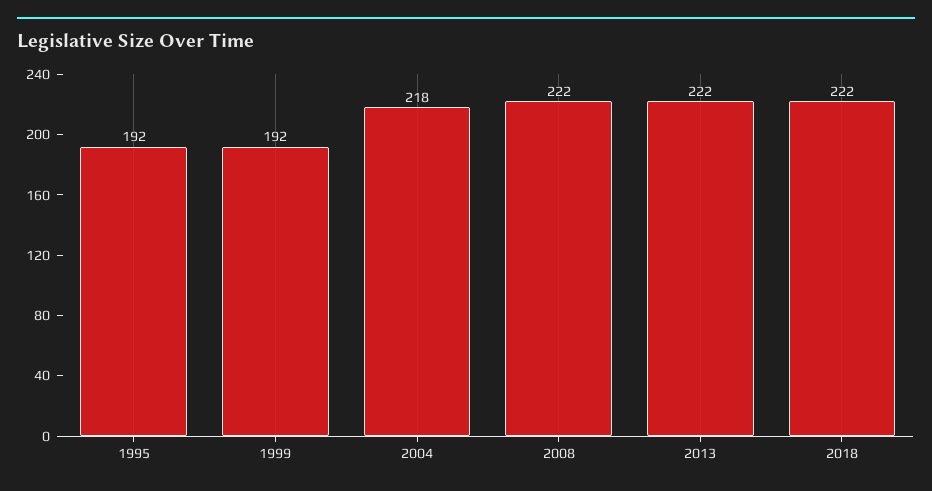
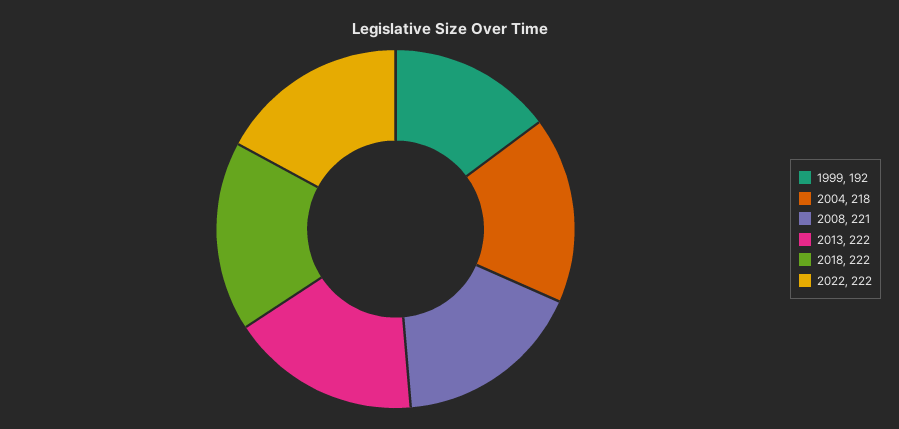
1995: 192 -> none
2008: 222 -> 221
2022: none -> 222

